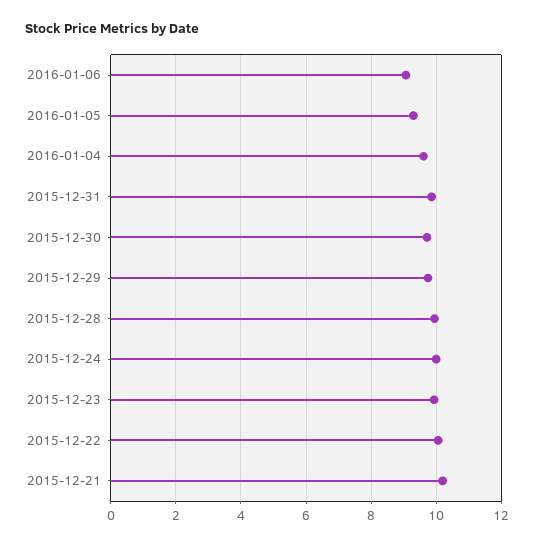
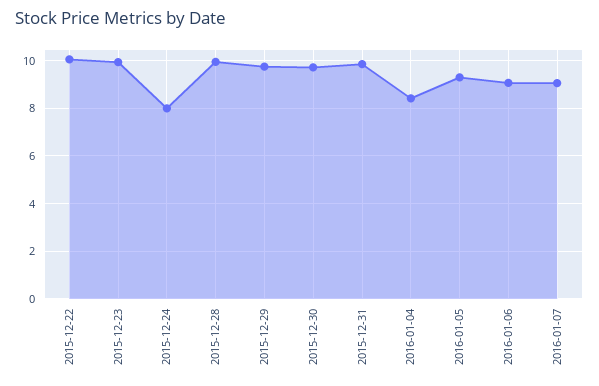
2016-01-04: 9.6 -> 8.5
2015-12-24: 10 -> 8
2015-12-21: 10.2 -> none
2016-01-07: none -> 9

